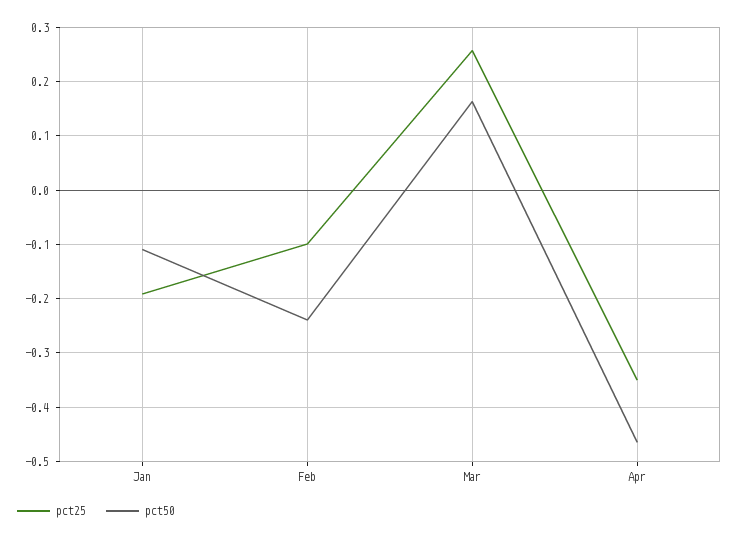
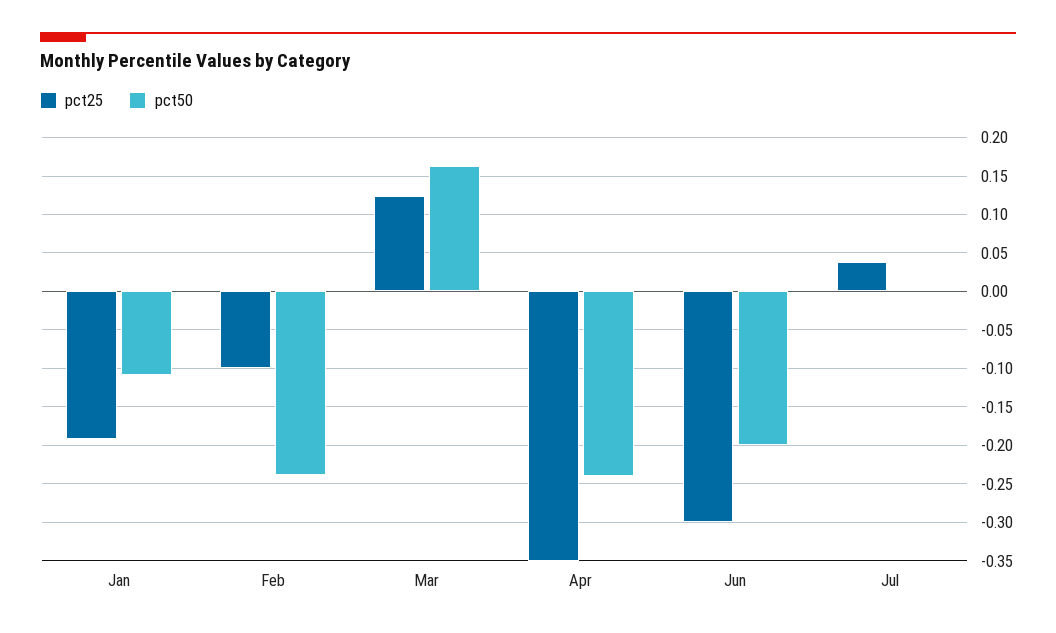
pct25, Mar: 0.26 -> 0.12
pct50, Apr: -0.46 -> -0.24
pct25, Jun: none -> -0.3
pct50, Jun: none -> -0.2
pct25, Jul: none -> 0.04
pct50, Jul: none -> 0

